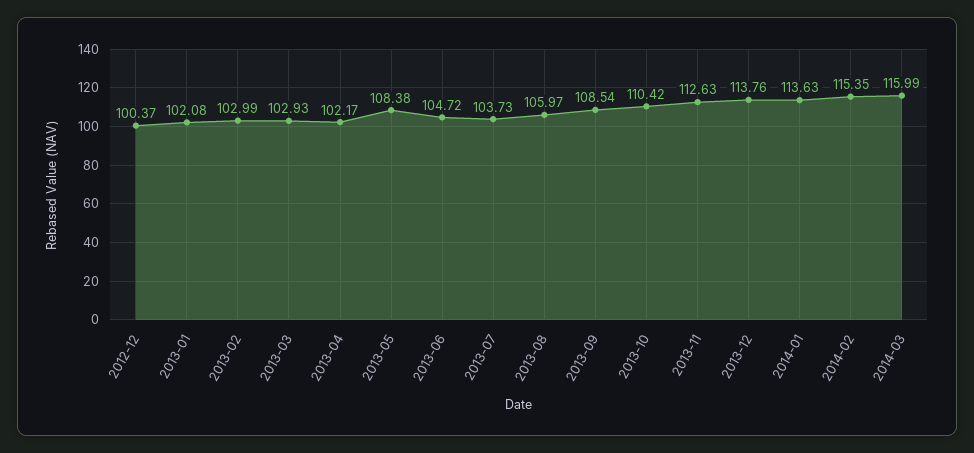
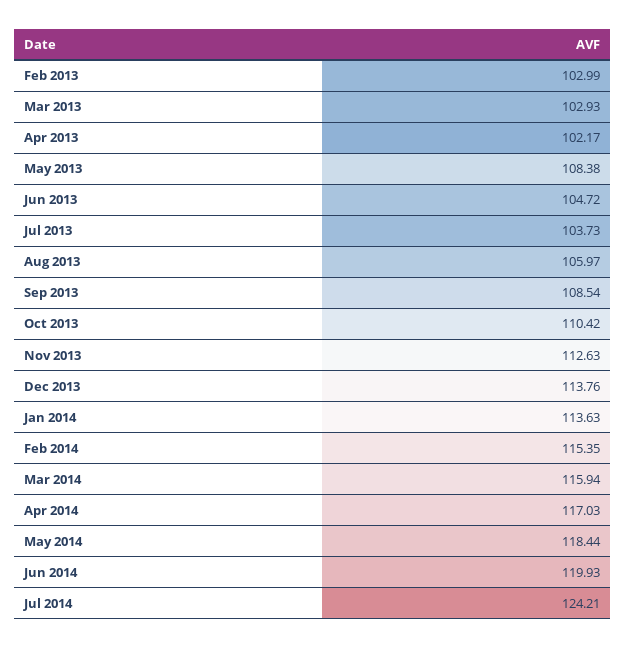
2012-12: 100.37 -> none
2013-01: 102.08 -> none
2014-03: 115.99 -> 115.94
Apr 2014: none -> 117.03
May 2014: none -> 118.44
Jun 2014: none -> 119.93
Jul 2014: none -> 124.21

